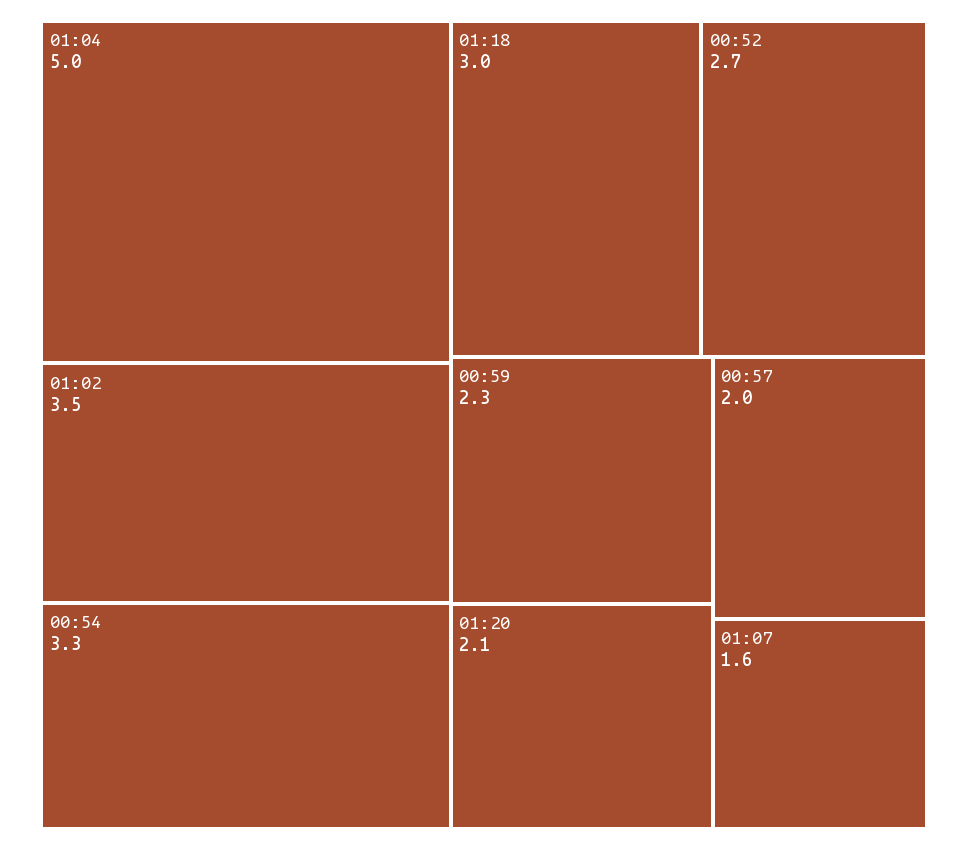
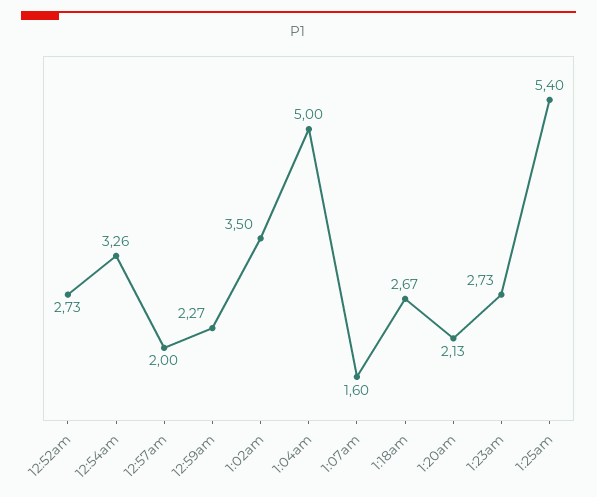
01:18: 3 -> 2.67
1:23am: none -> 2.73
1:25am: none -> 5.4

